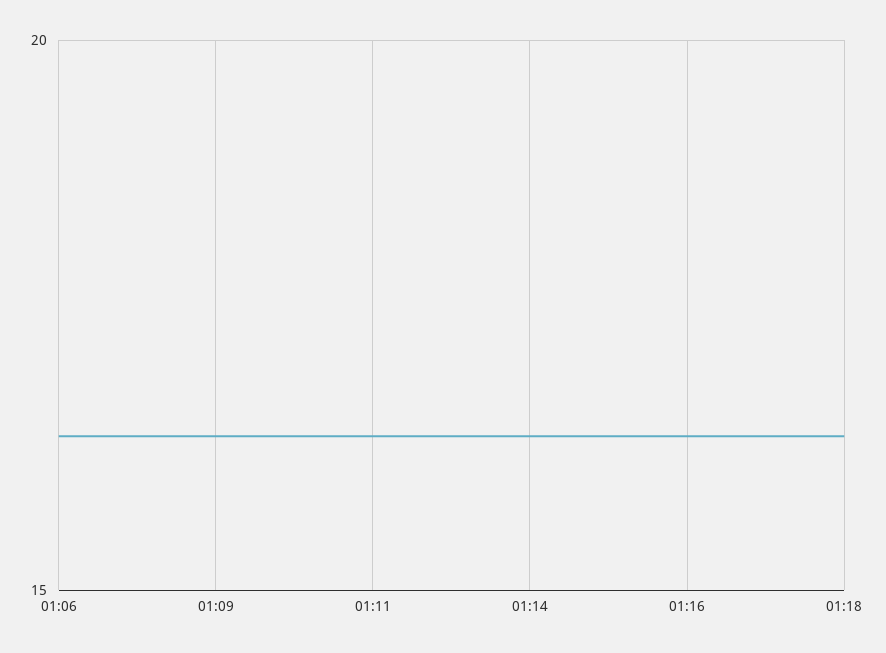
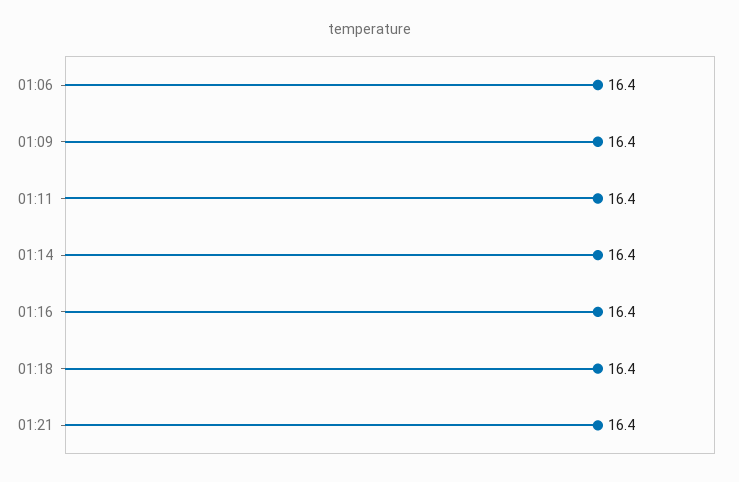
01:21: none -> 16.4

